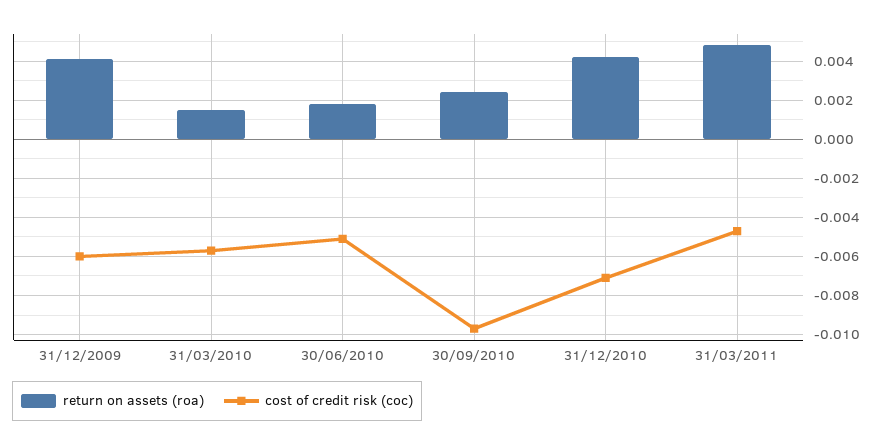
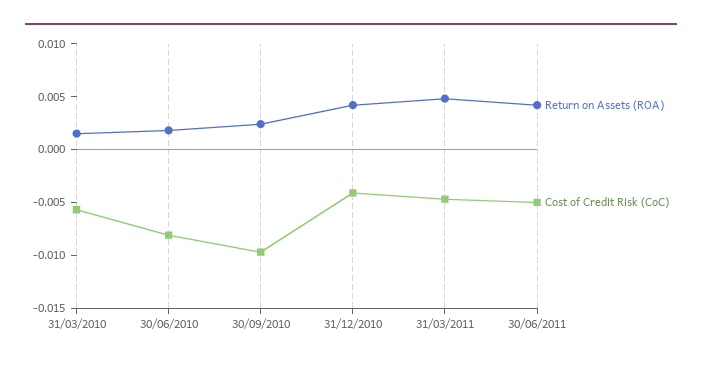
return on assets (roa), 31/12/2009: 0.004 -> none
cost of credit risk (coc), 31/12/2009: -0.006 -> none
cost of credit risk (coc), 30/06/2010: -0.005 -> -0.008
cost of credit risk (coc), 31/12/2010: -0.007 -> -0.004
return on assets (roa), 30/06/2011: none -> 0.004
cost of credit risk (coc), 30/06/2011: none -> -0.005

